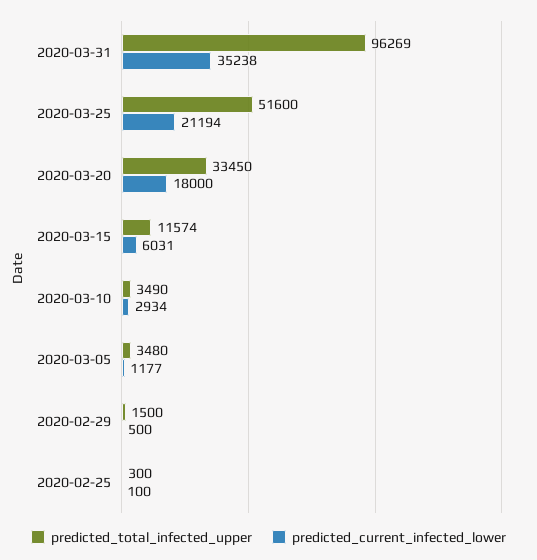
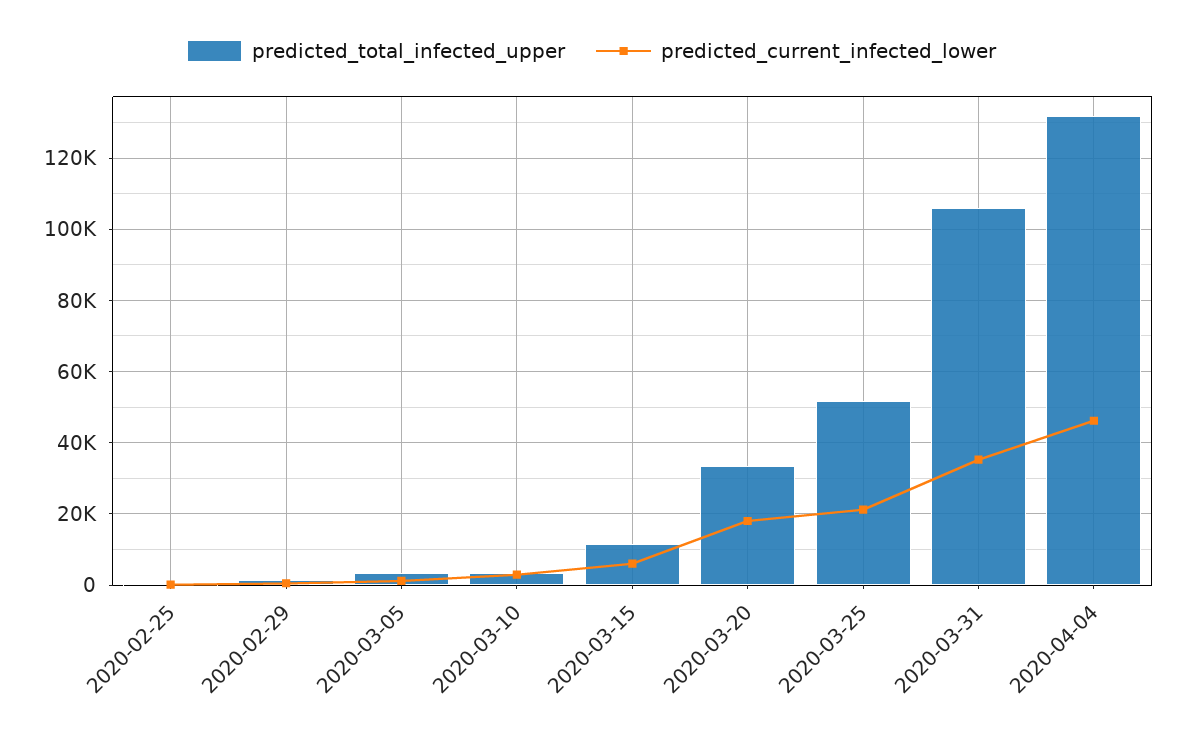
predicted_total_infected_upper, 2020-03-31: 96269 -> 106000
predicted_total_infected_upper, 2020-04-04: none -> 132000
predicted_current_infected_lower, 2020-04-04: none -> 46000

